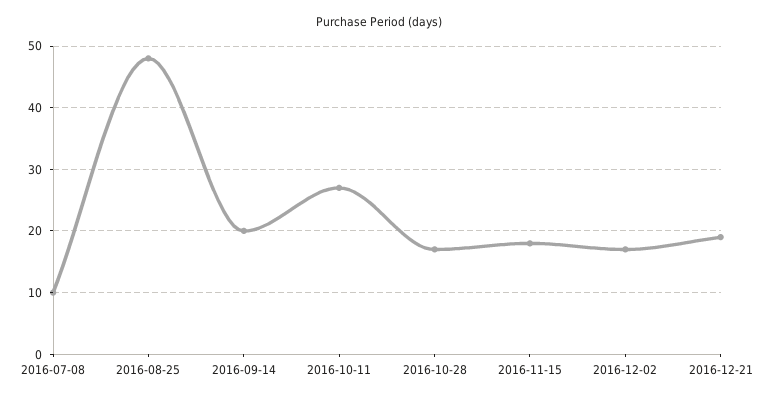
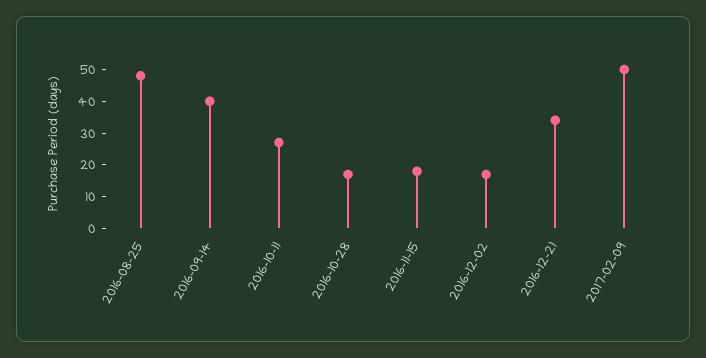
2016-07-08: 10 -> none
2016-09-14: 20 -> 40
2016-12-21: 19 -> 35
2017-02-09: none -> 50

